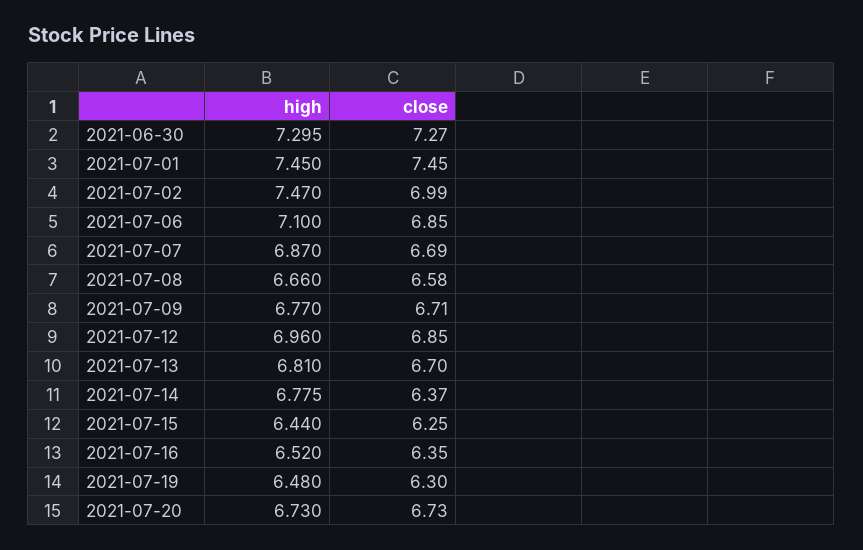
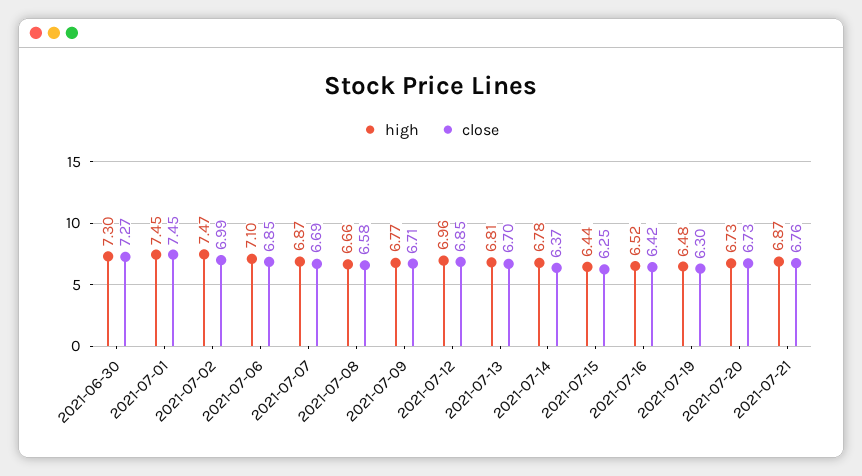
close, 2021-07-16: 6.35 -> 6.42
high, 2021-07-21: none -> 6.87
close, 2021-07-21: none -> 6.76

